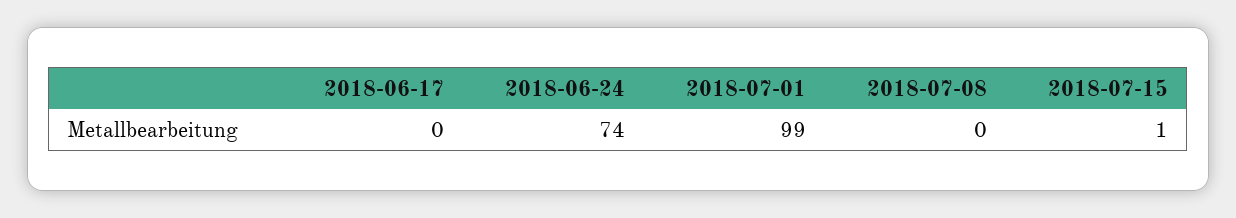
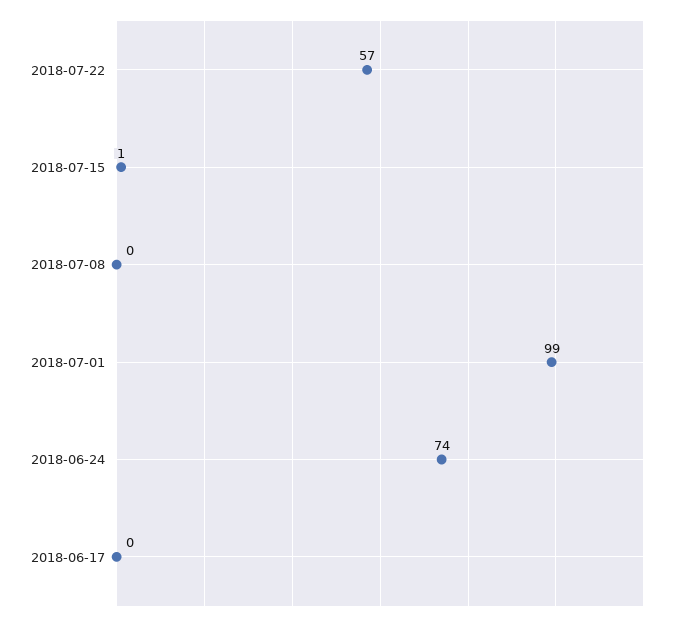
2018-07-22: none -> 57

